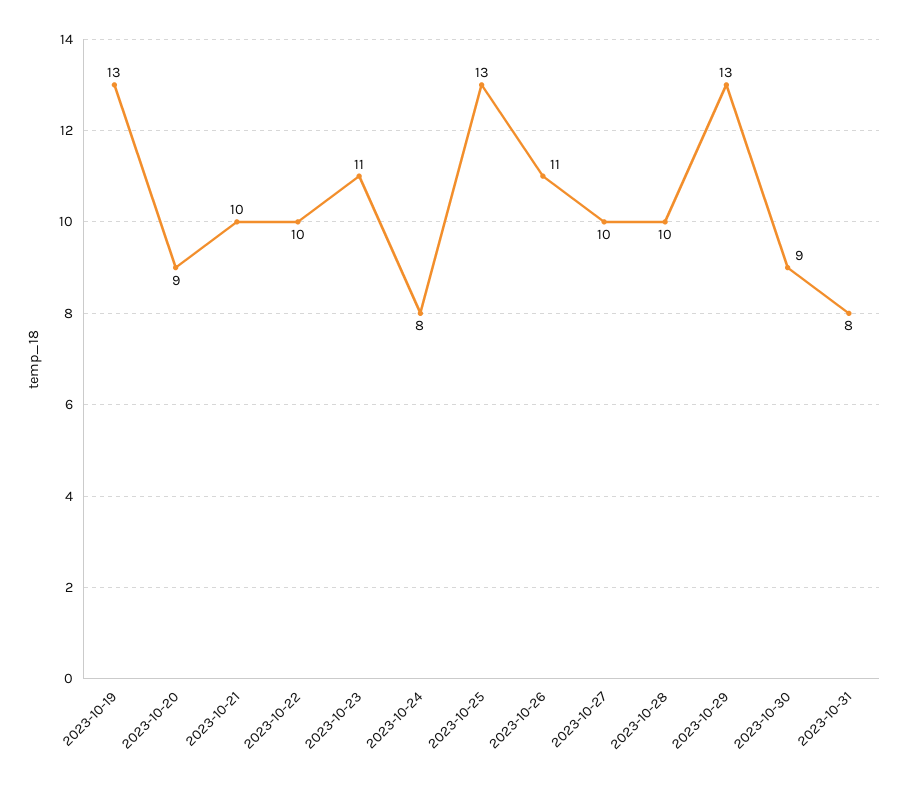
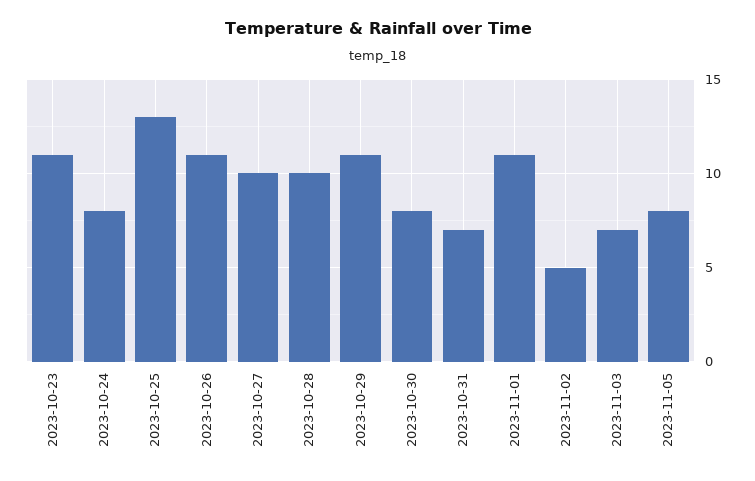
2023-10-19: 13 -> none
2023-10-20: 9 -> none
2023-10-21: 10 -> none
2023-10-22: 10 -> none
2023-10-29: 13 -> 11
2023-10-30: 9 -> 8
2023-10-31: 8 -> 7
2023-11-01: none -> 11
2023-11-02: none -> 5
2023-11-03: none -> 7
2023-11-05: none -> 8

